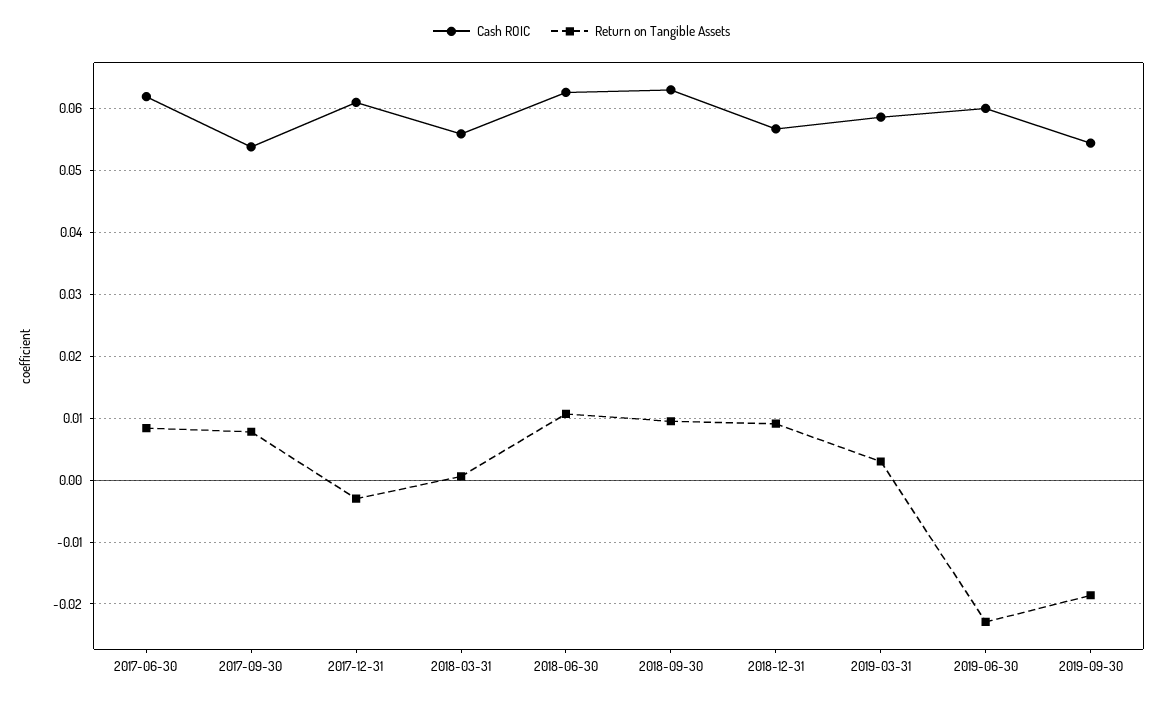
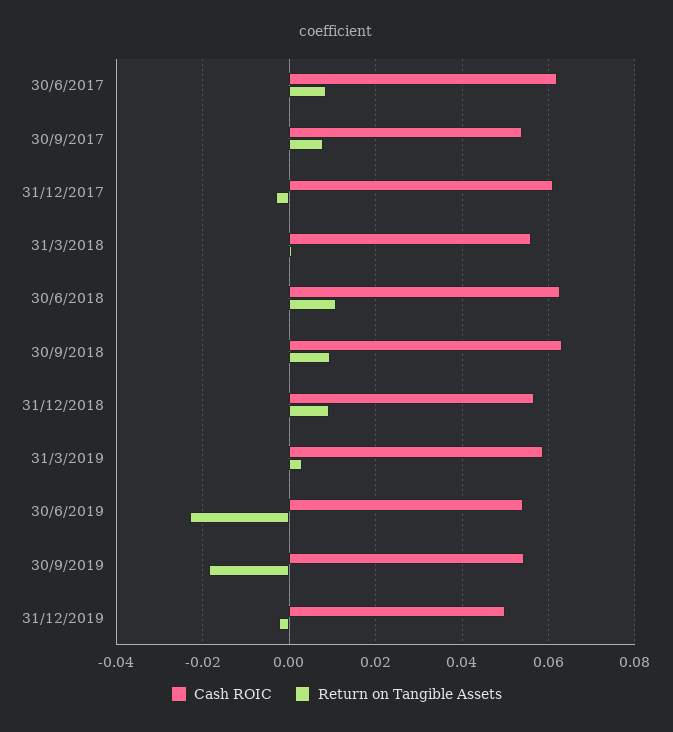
Cash ROIC, 2019-06-30: 0.06 -> 0.054
Cash ROIC, 31/12/2019: none -> 0.05
Return on Tangible Assets, 31/12/2019: none -> -0.002

